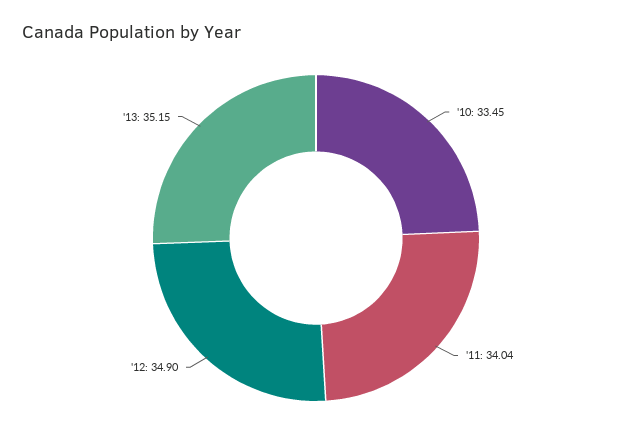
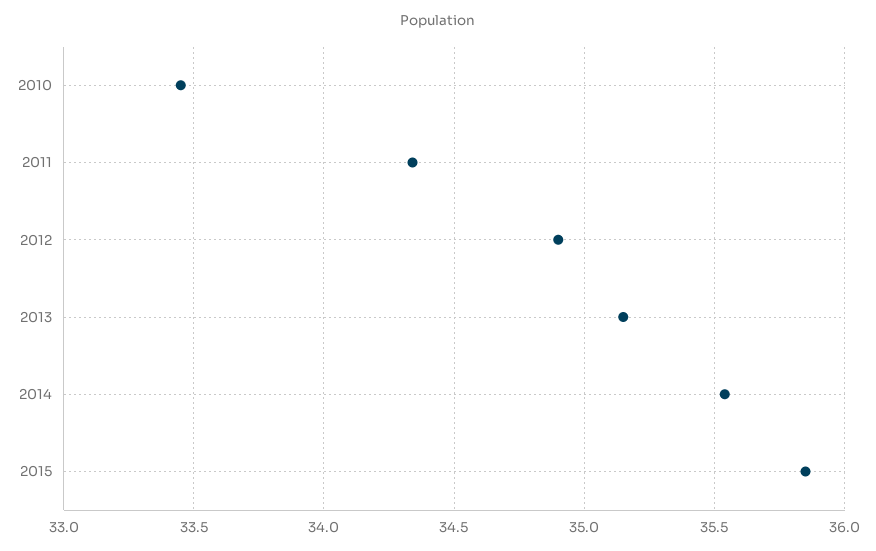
'11: 34.04 -> 34.35
2014: none -> 35.55
2015: none -> 35.85

